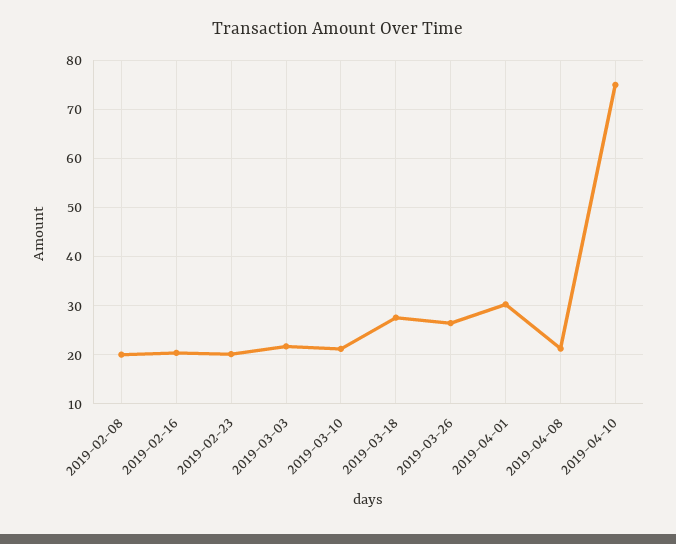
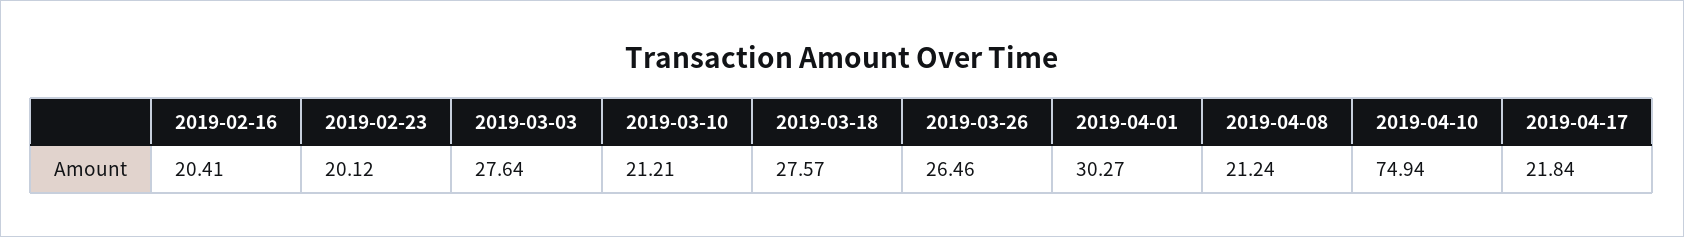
2019-02-08: 20 -> none
2019-03-03: 22 -> 27.64
2019-04-17: none -> 21.84

